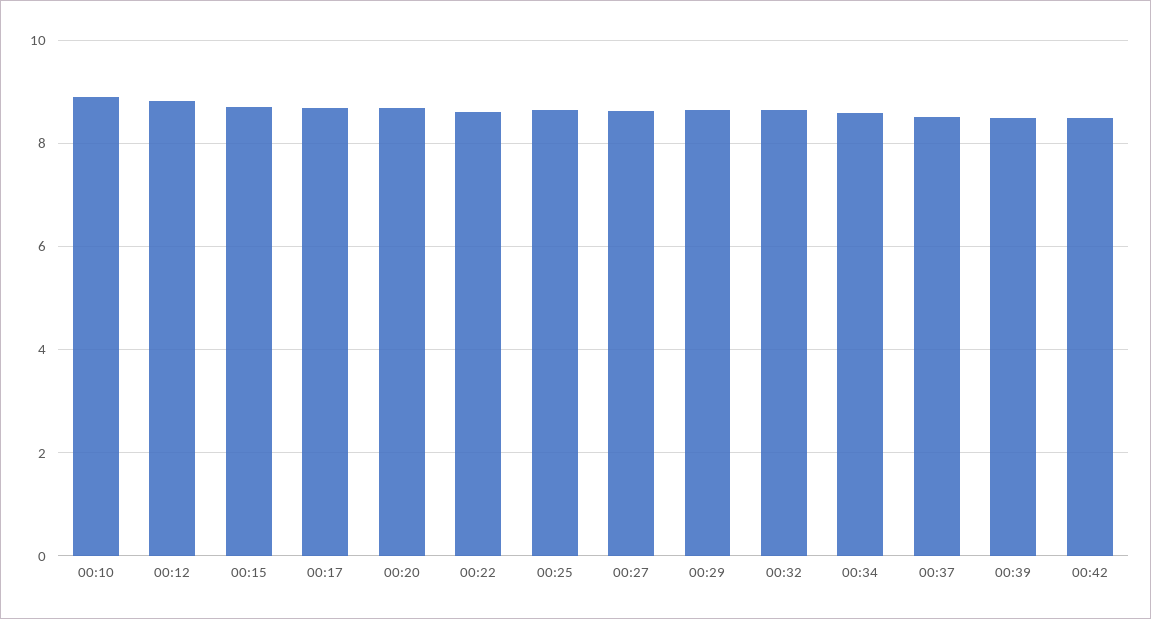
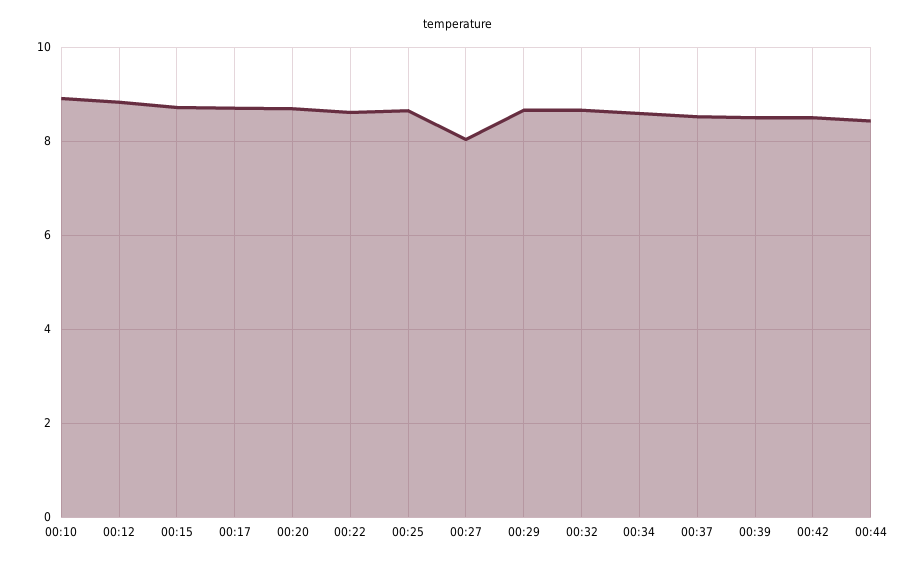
00:27: 8.6 -> 8
00:44: none -> 8.4

